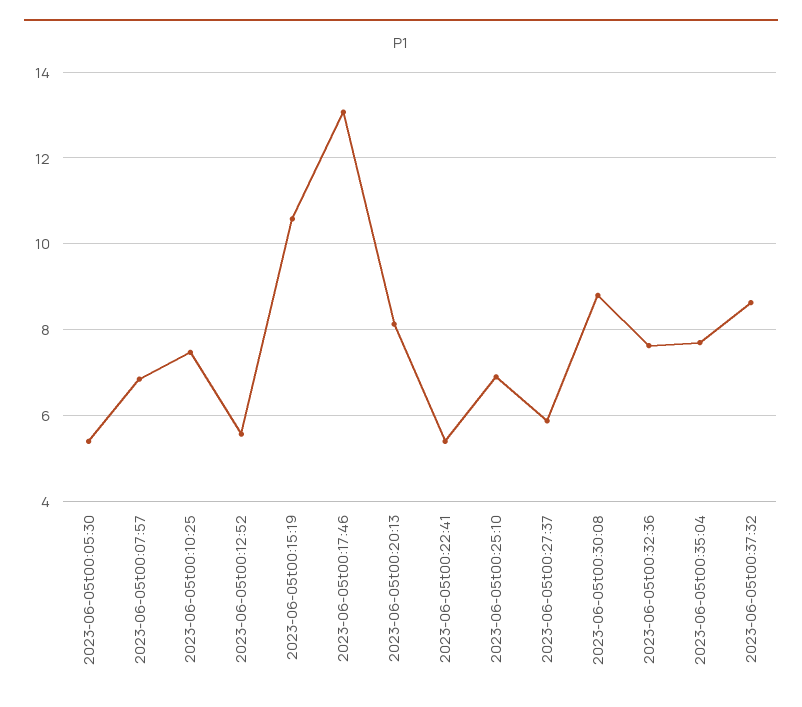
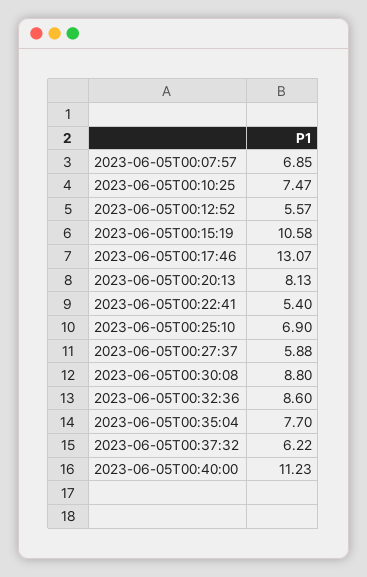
2023-06-05t00:05:30: 5.4 -> none
2023-06-05t00:32:36: 7.6 -> 8.6
2023-06-05t00:37:32: 8.6 -> 6.22
2023-06-05T00:40:00: none -> 11.23

